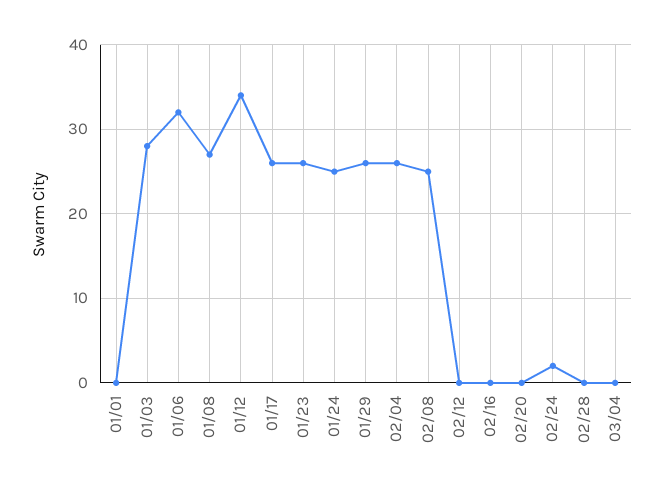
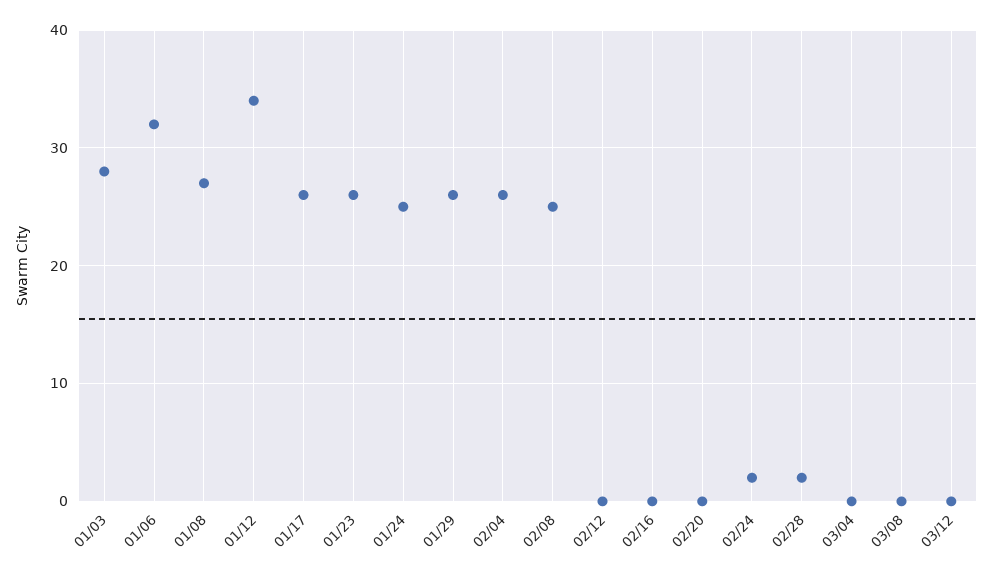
01/01: 0 -> none
02/28: 0 -> 2
03/08: none -> 0
03/12: none -> 0

